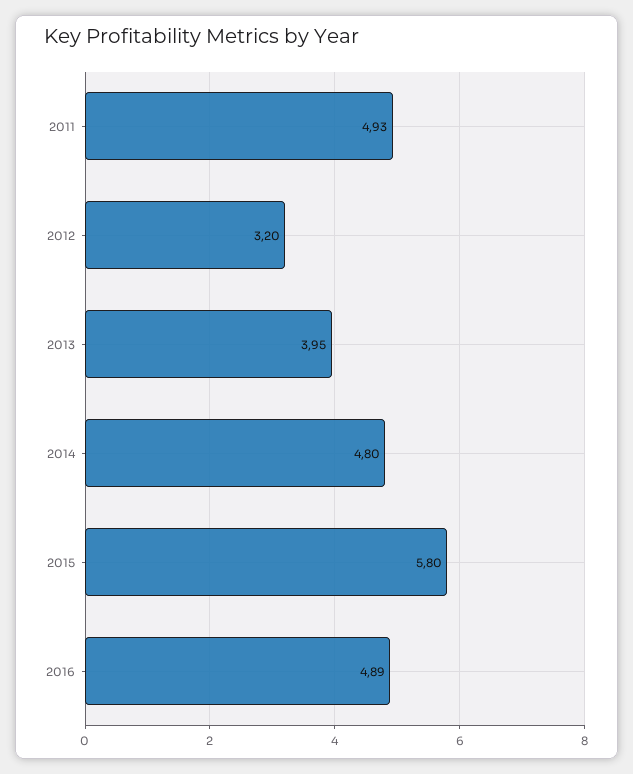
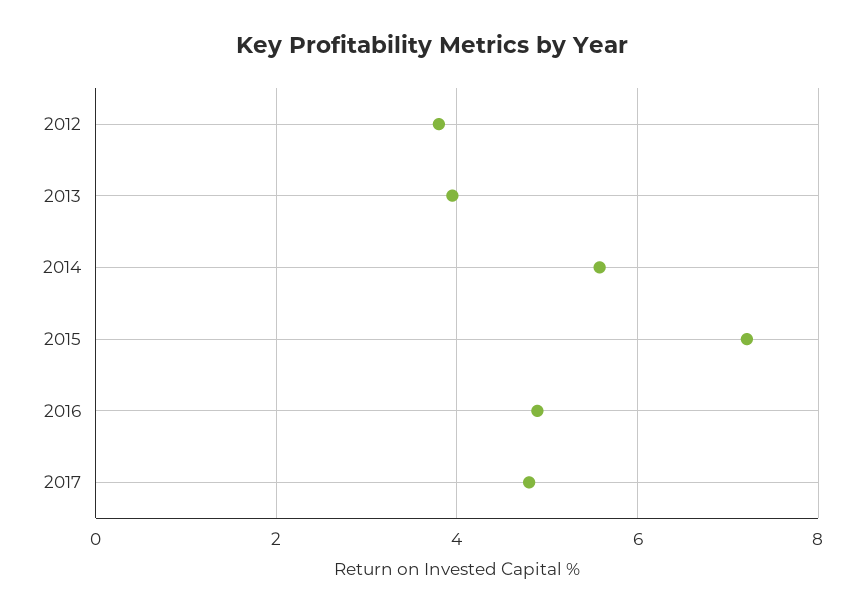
2011: 4.93 -> none
2012: 3.2 -> 3.8
2014: 4.8 -> 5.6
2015: 5.8 -> 7.2
2017: none -> 4.8

